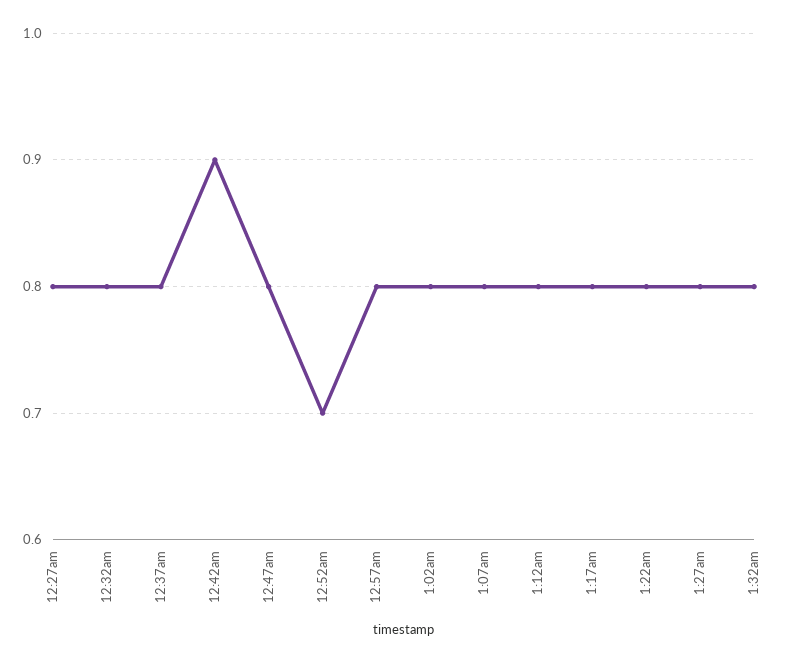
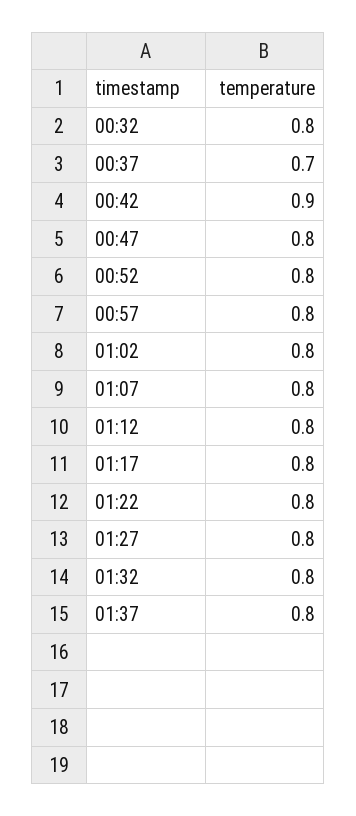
12:27am: 0.8 -> none
12:37am: 0.8 -> 0.7
12:52am: 0.7 -> 0.8
01:37: none -> 0.8

